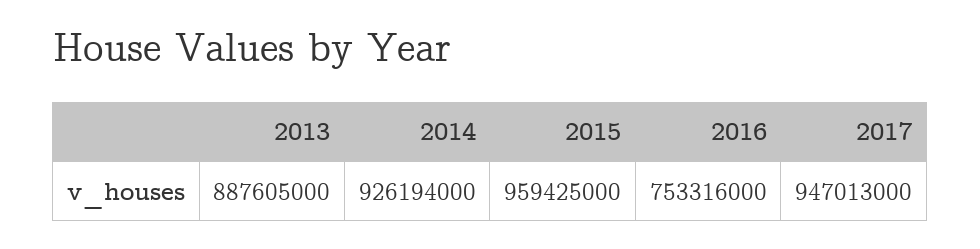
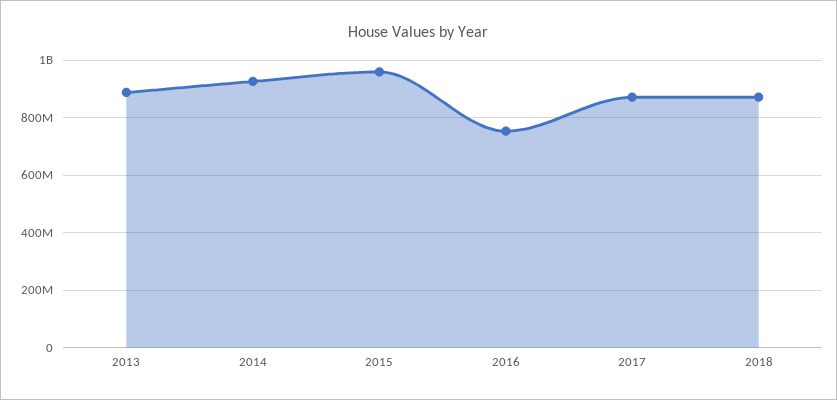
2017: 947013000 -> 875000000
2018: none -> 875000000

